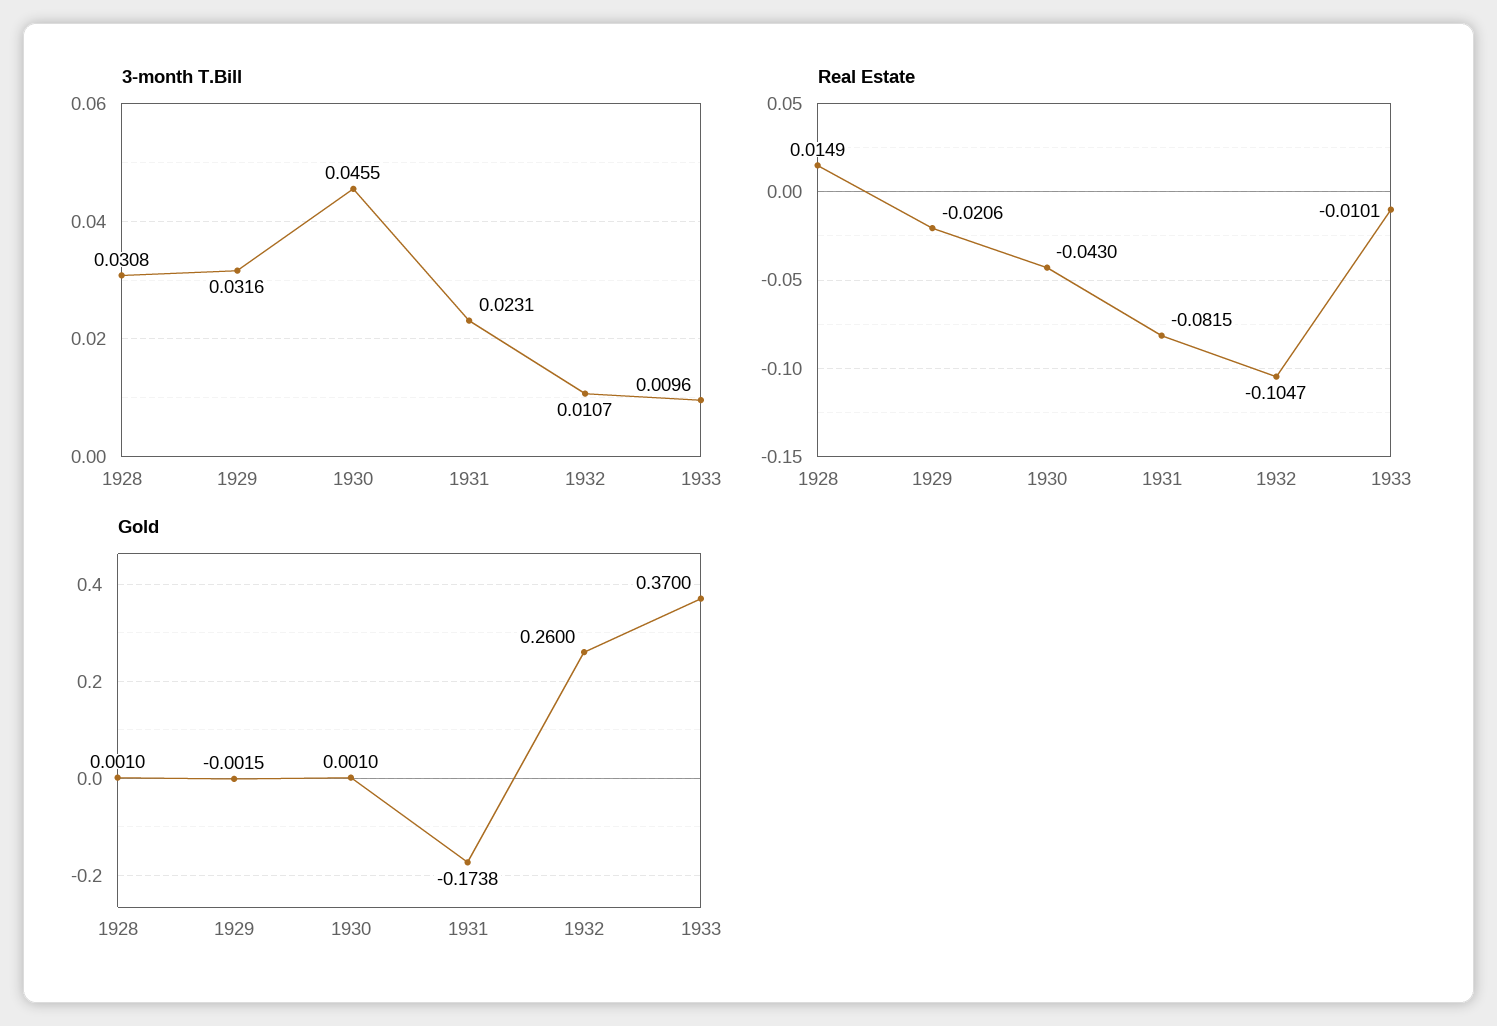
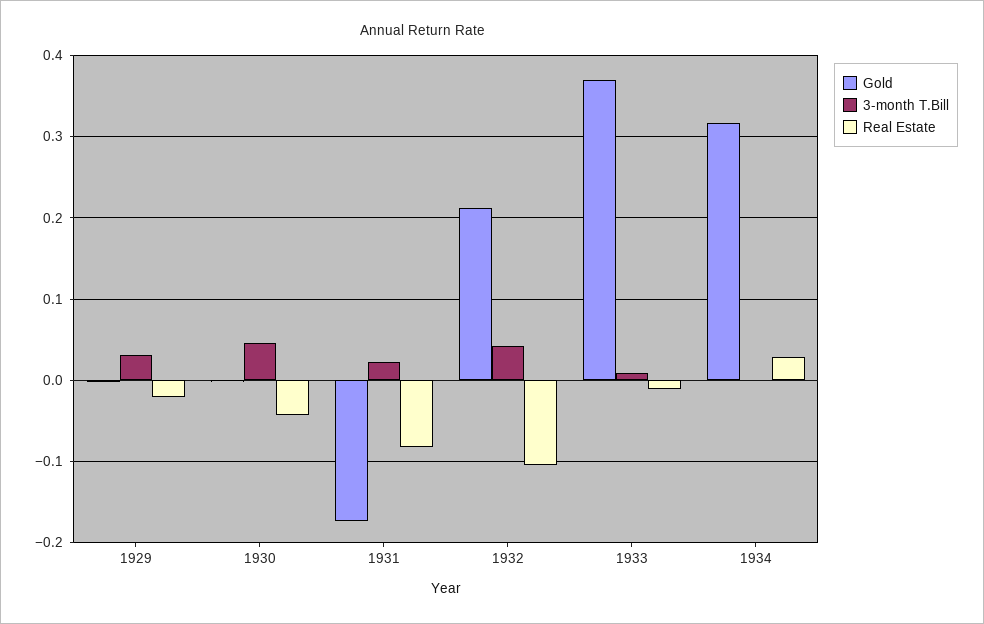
3-month T.Bill, 1928: 0.0308 -> none
3-month T.Bill, 1932: 0.0107 -> 0.04
Real Estate, 1928: 0.0149 -> none
Gold, 1928: 0.001 -> none
Gold, 1932: 0.26 -> 0.21
Gold, 1934: none -> 0.32
3-month T.Bill, 1934: none -> 0
Real Estate, 1934: none -> 0.03

